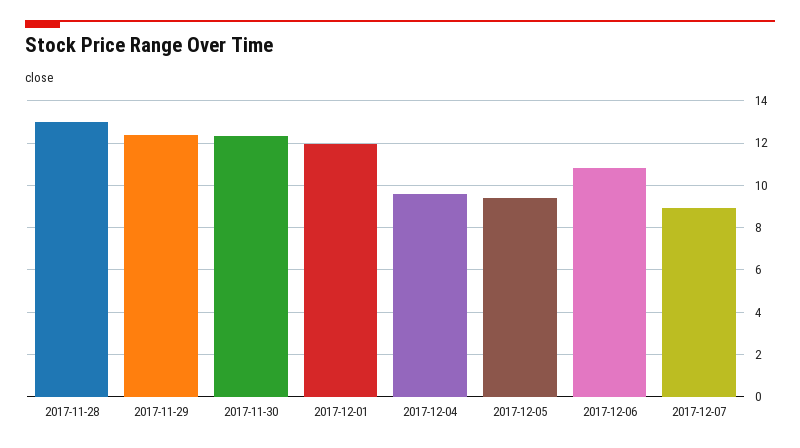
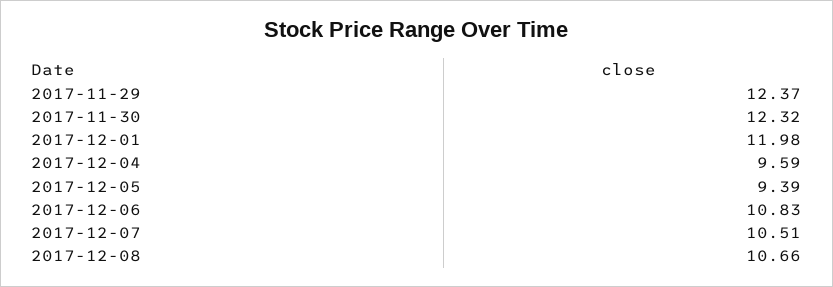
2017-11-28: 13 -> none
2017-12-07: 9 -> 10.51
2017-12-08: none -> 10.66

